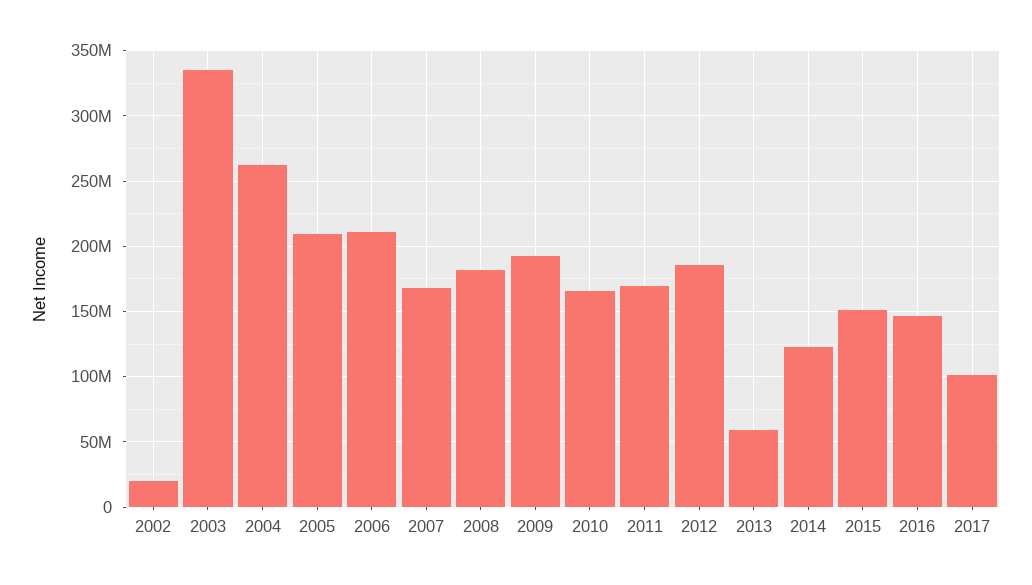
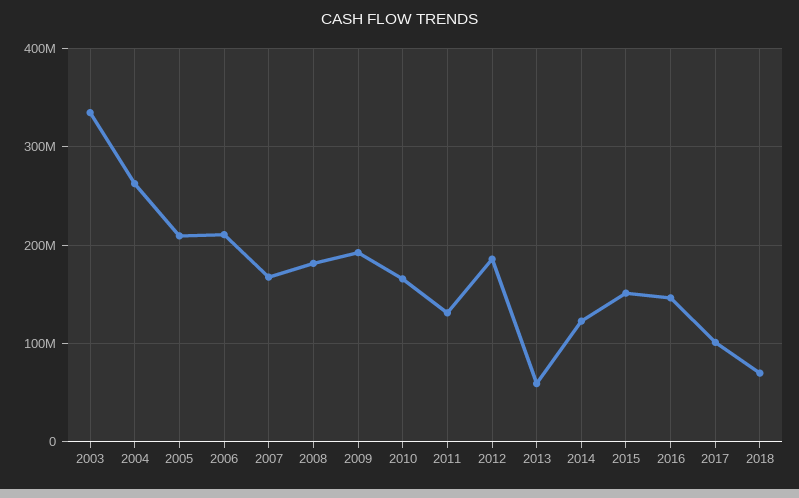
2002: 20000000 -> none
2011: 170000000 -> 130000000
2018: none -> 70000000

